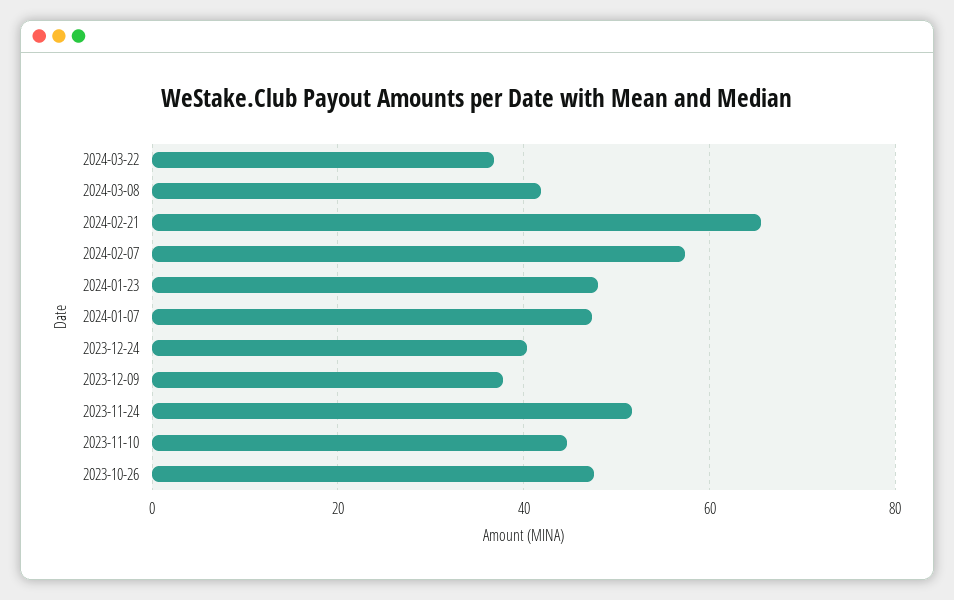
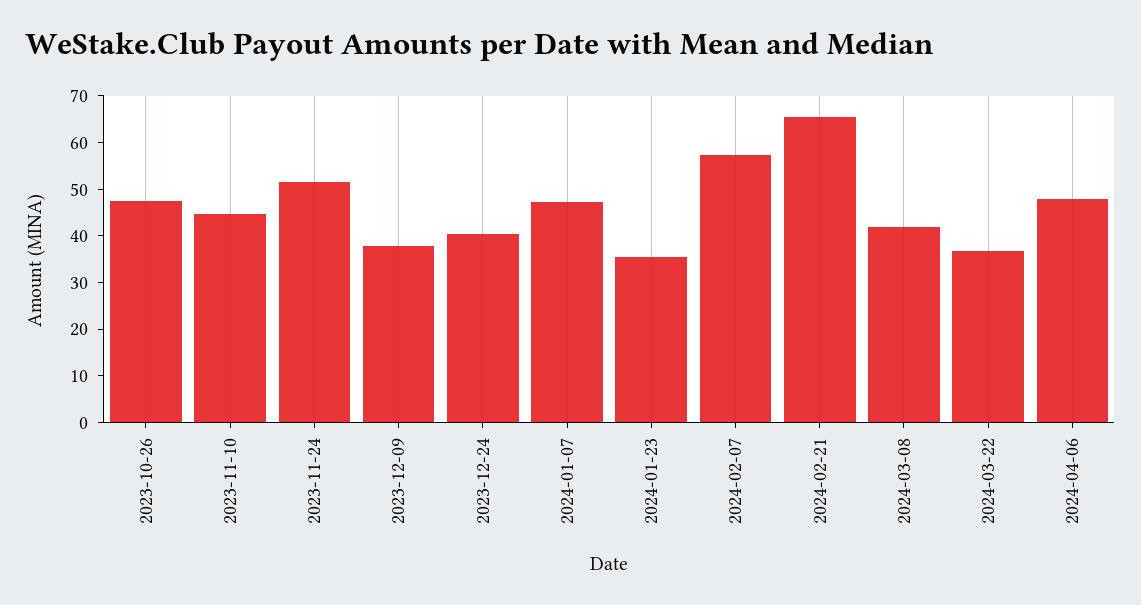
2024-01-23: 48 -> 36
2024-04-06: none -> 48

